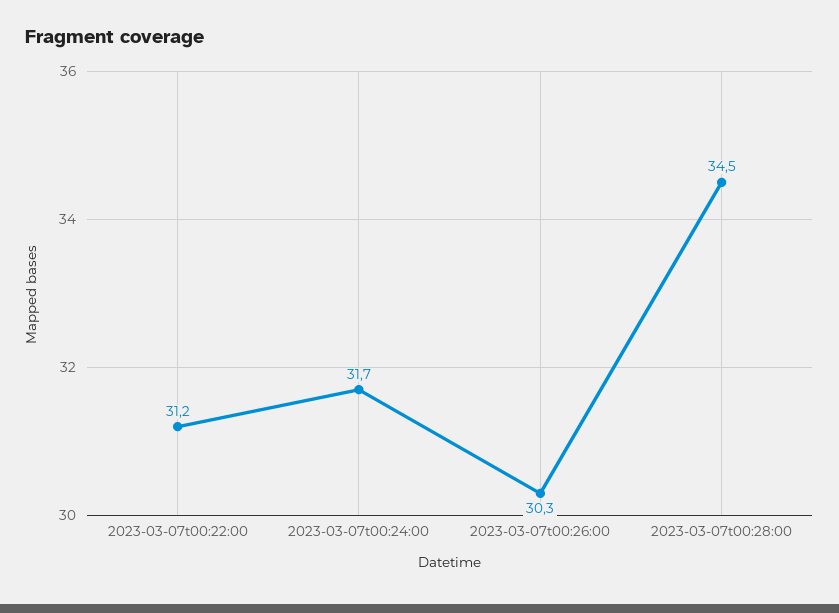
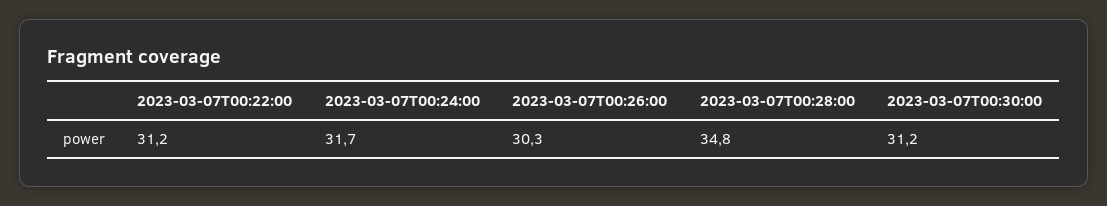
2023-03-07t00:28:00: 34.5 -> 34.8
2023-03-07T00:30:00: none -> 31.2

